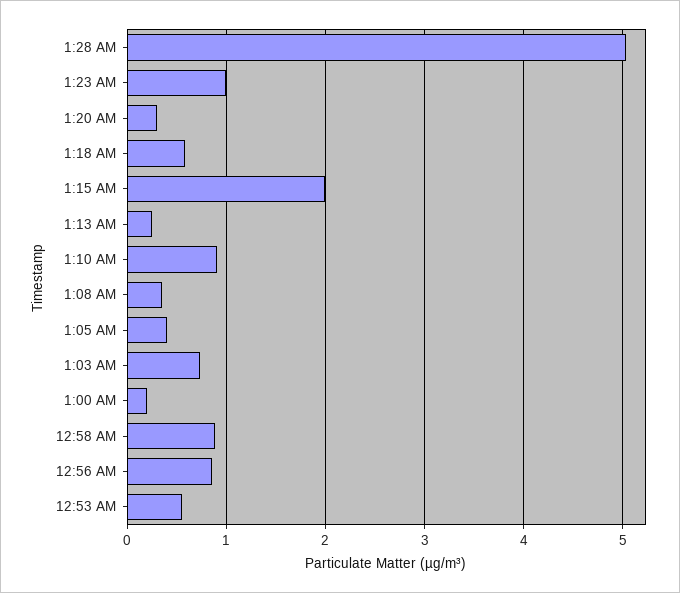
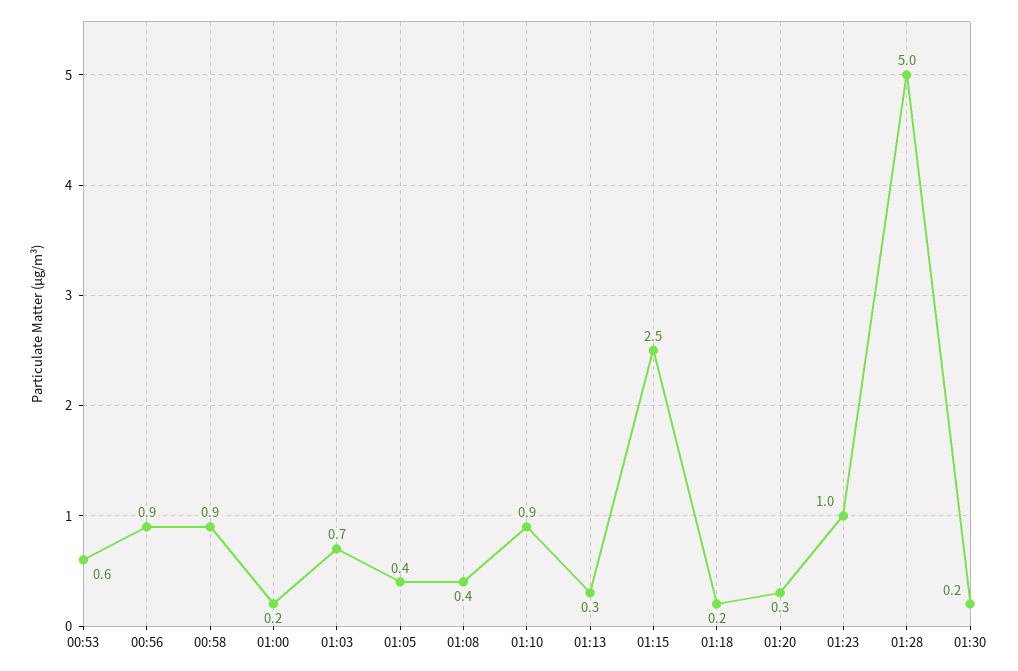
1:18 AM: 0.6 -> 0.2
1:15 AM: 2 -> 2.5
01:30: none -> 0.2

